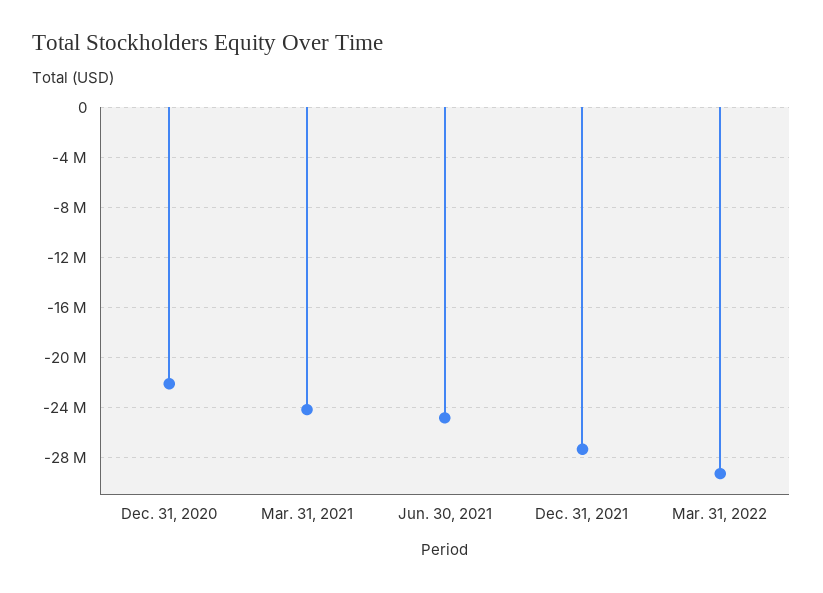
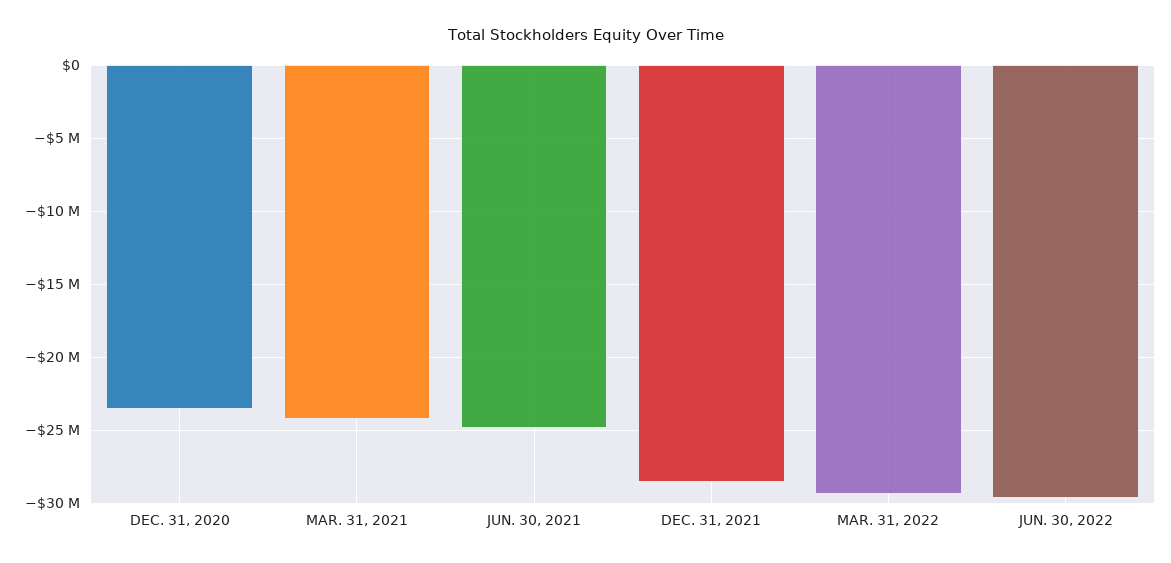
Dec. 31, 2020: -22000000 -> -23500000
Dec. 31, 2021: -27500000 -> -28500000
JUN. 30, 2022: none -> -29500000

